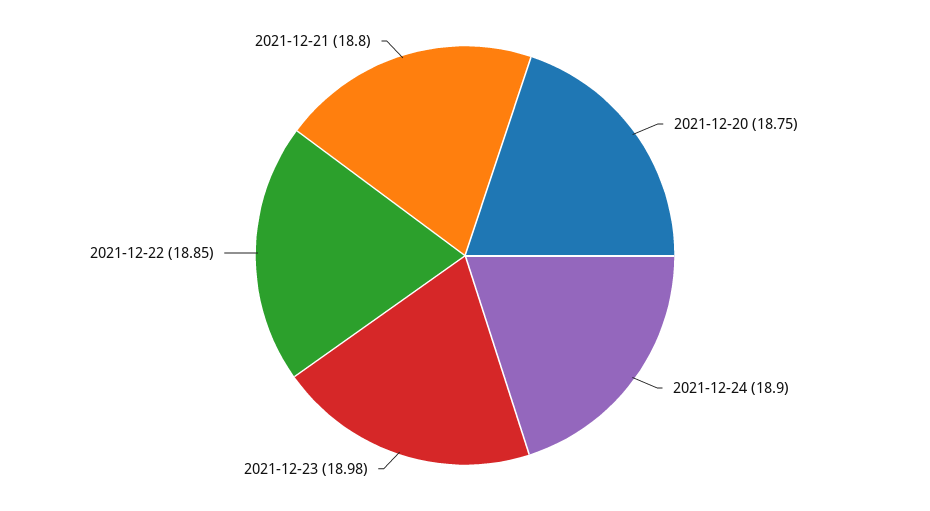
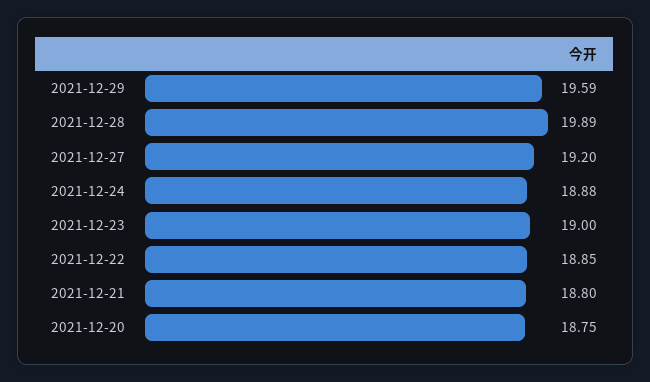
2021-12-24: 18.9 -> 18.88
2021-12-23: 18.98 -> 19
2021-12-29: none -> 19.59
2021-12-28: none -> 19.89
2021-12-27: none -> 19.2

